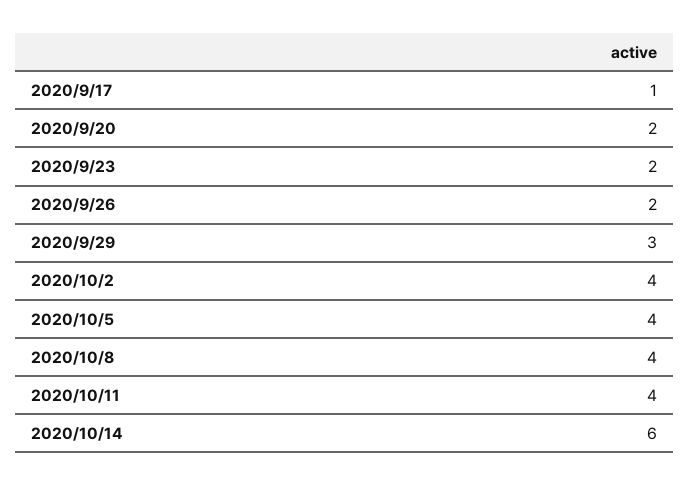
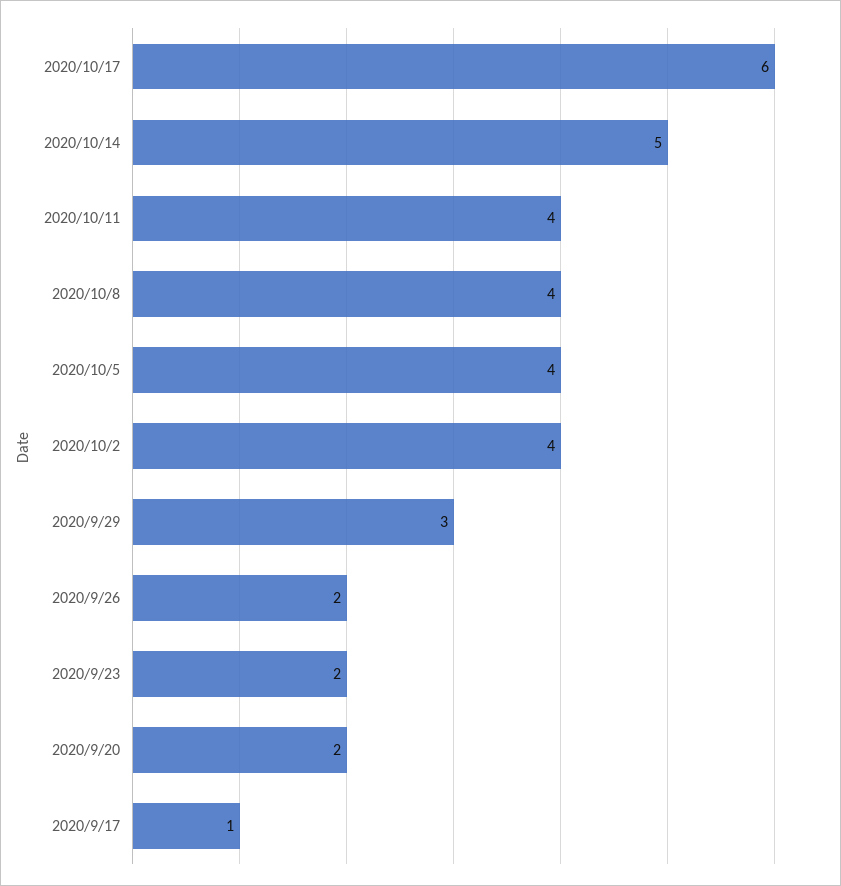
2020/10/14: 6 -> 5
2020/10/17: none -> 6

